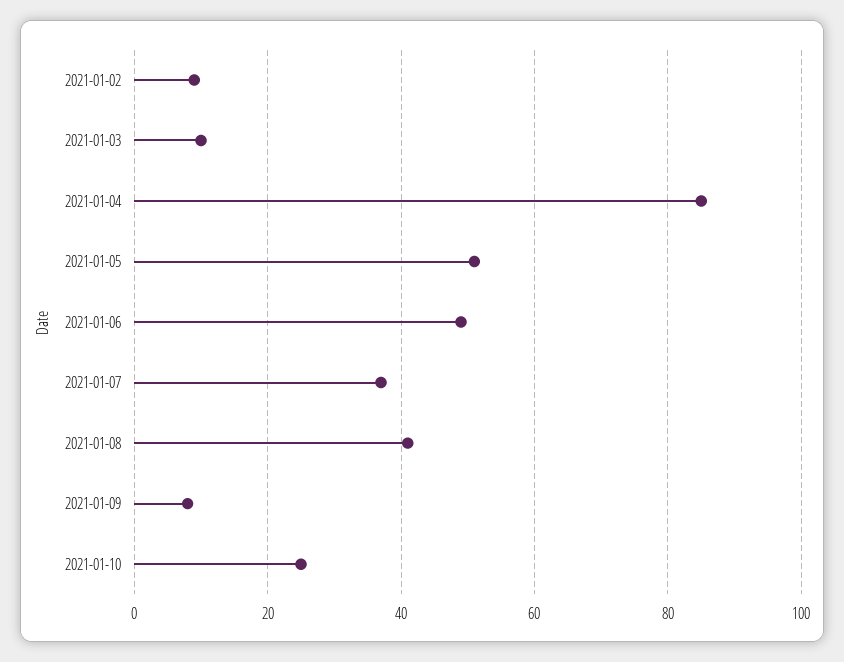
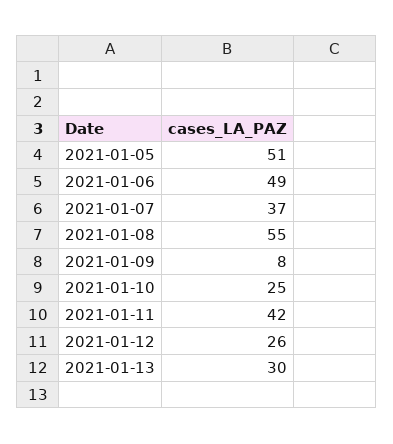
2021-01-02: 10 -> none
2021-01-03: 10 -> none
2021-01-04: 85 -> none
2021-01-08: 40 -> 55
2021-01-11: none -> 42
2021-01-12: none -> 26
2021-01-13: none -> 30

